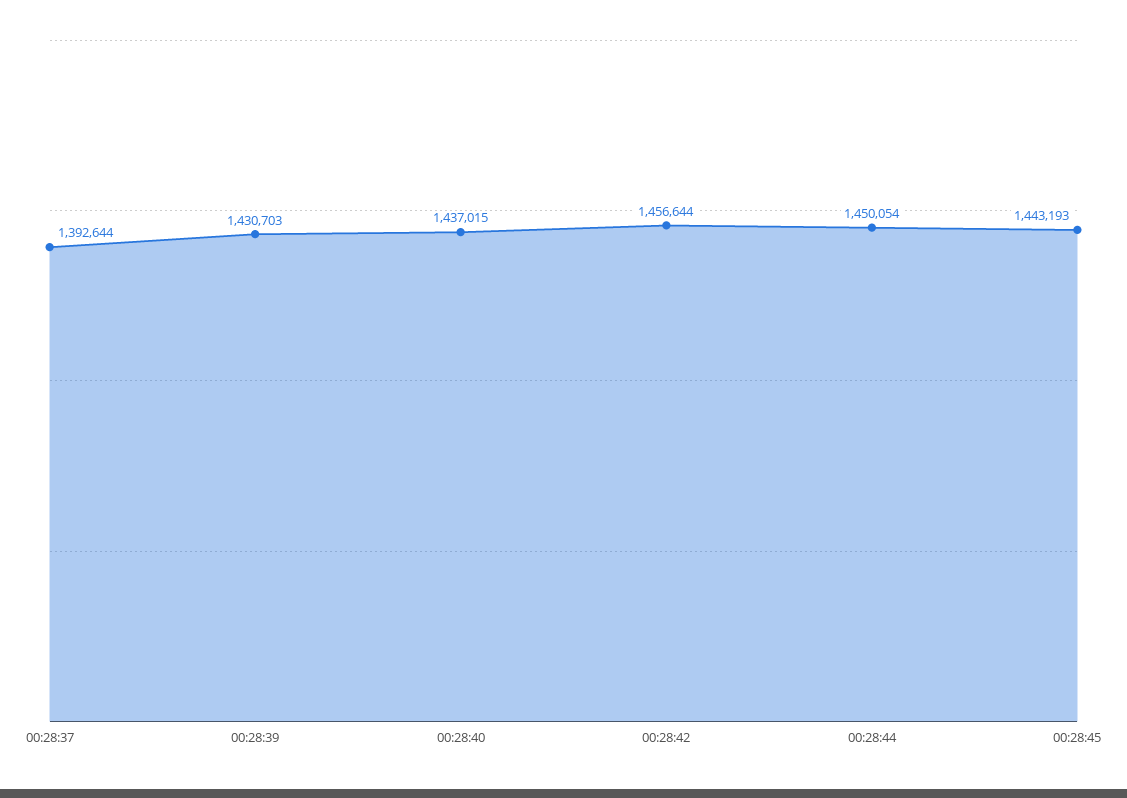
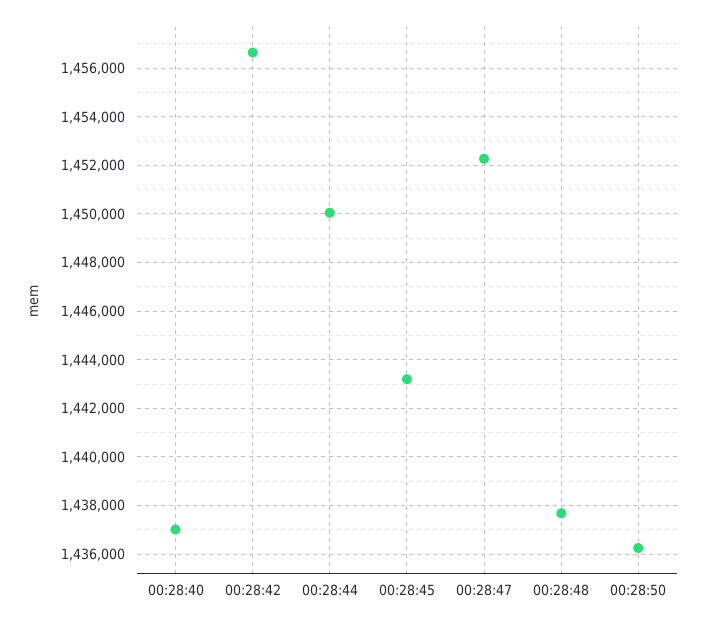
00:28:37: 1392644 -> none
00:28:39: 1430703 -> none
00:28:47: none -> 1452250
00:28:48: none -> 1437750
00:28:50: none -> 1436250

